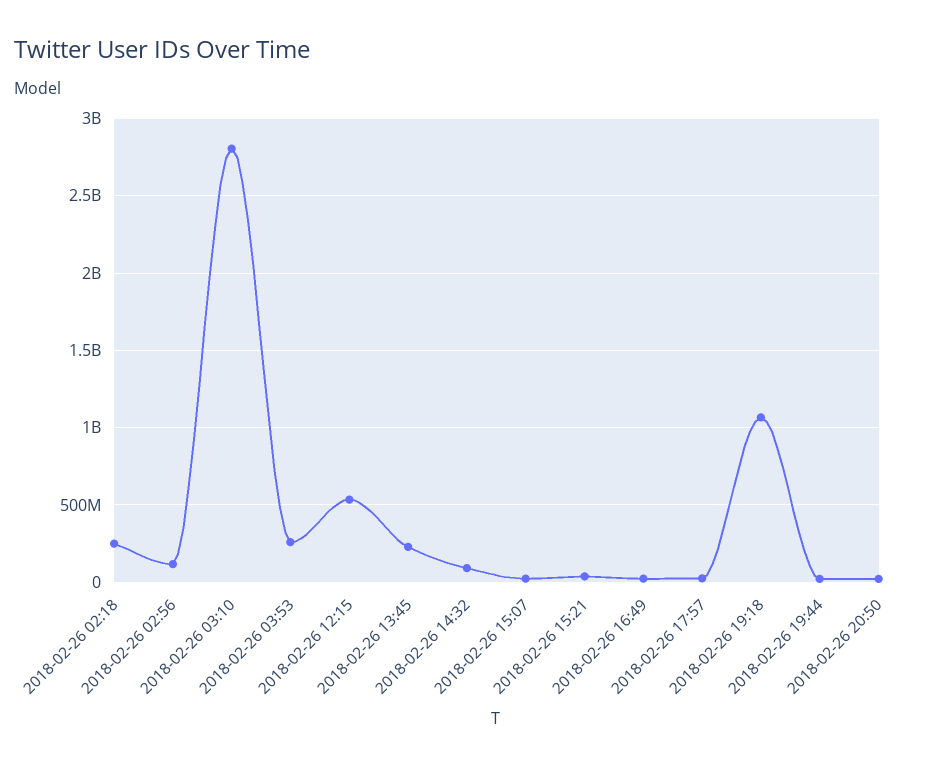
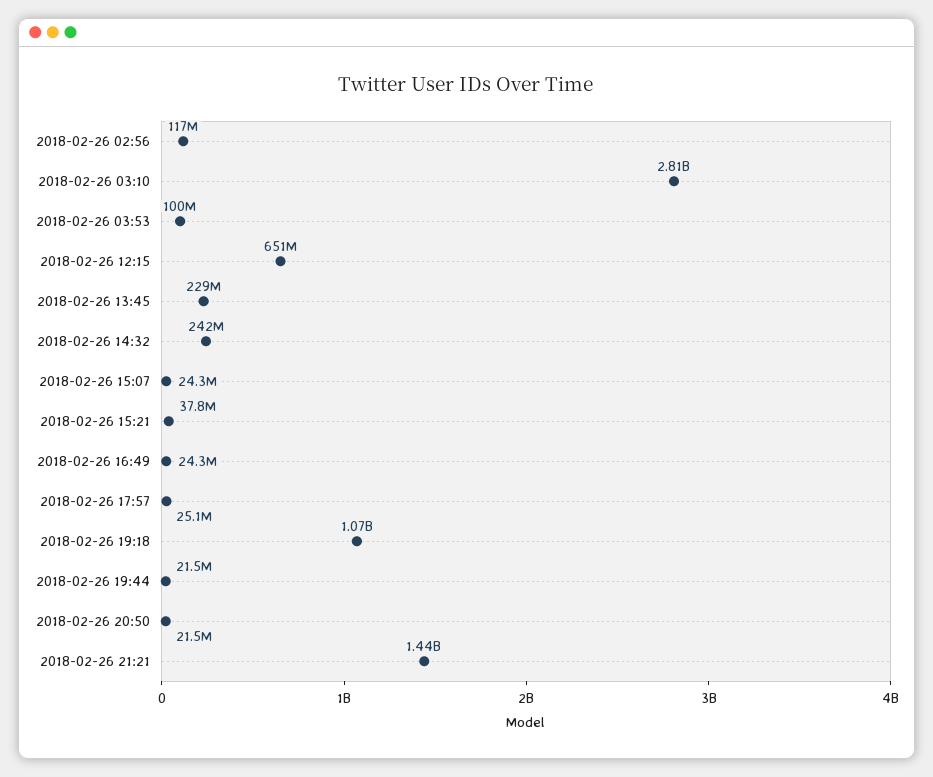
2018-02-26 02:18: 250000000 -> none
2018-02-26 03:53: 250000000 -> 100000000
2018-02-26 12:15: 550000000 -> 651000000
2018-02-26 14:32: 100000000 -> 242000000
2018-02-26 21:21: none -> 1440000000

